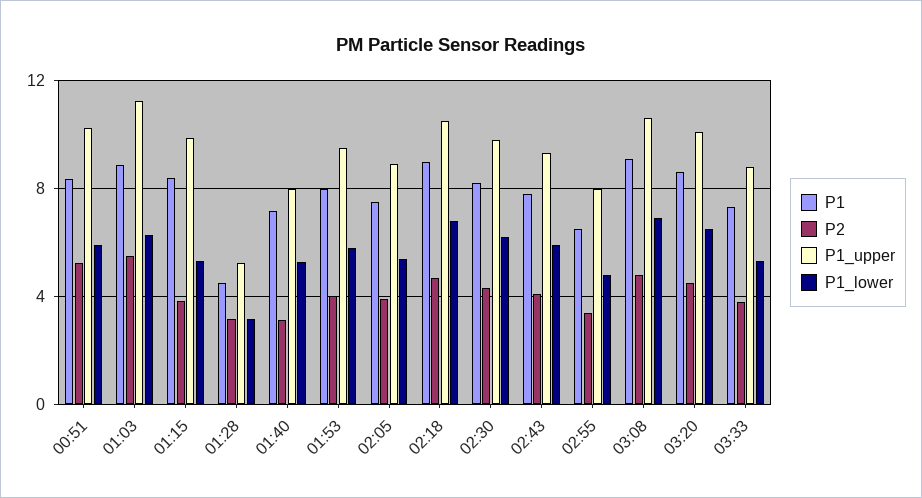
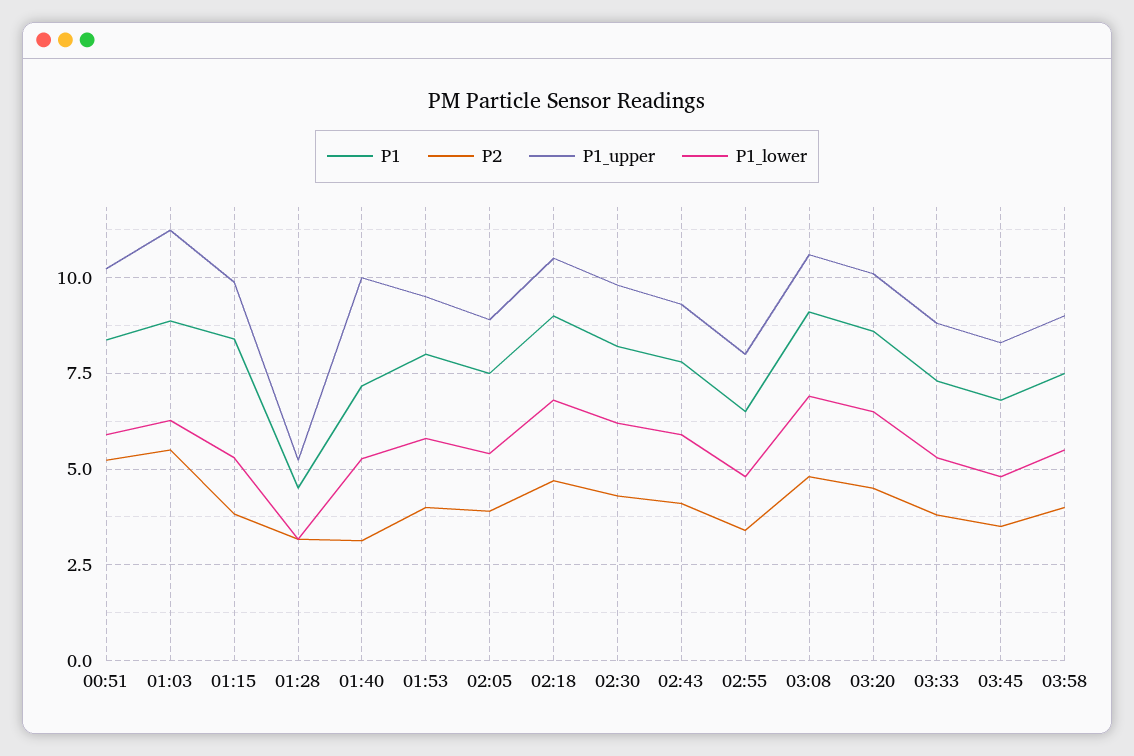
P1_upper, 01:40: 8 -> 10
P1, 03:45: none -> 6.75
P2, 03:45: none -> 3.5
P1_upper, 03:45: none -> 8.25
P1_lower, 03:45: none -> 4.75
P1, 03:58: none -> 7.5
P2, 03:58: none -> 4
P1_upper, 03:58: none -> 9
P1_lower, 03:58: none -> 5.5

